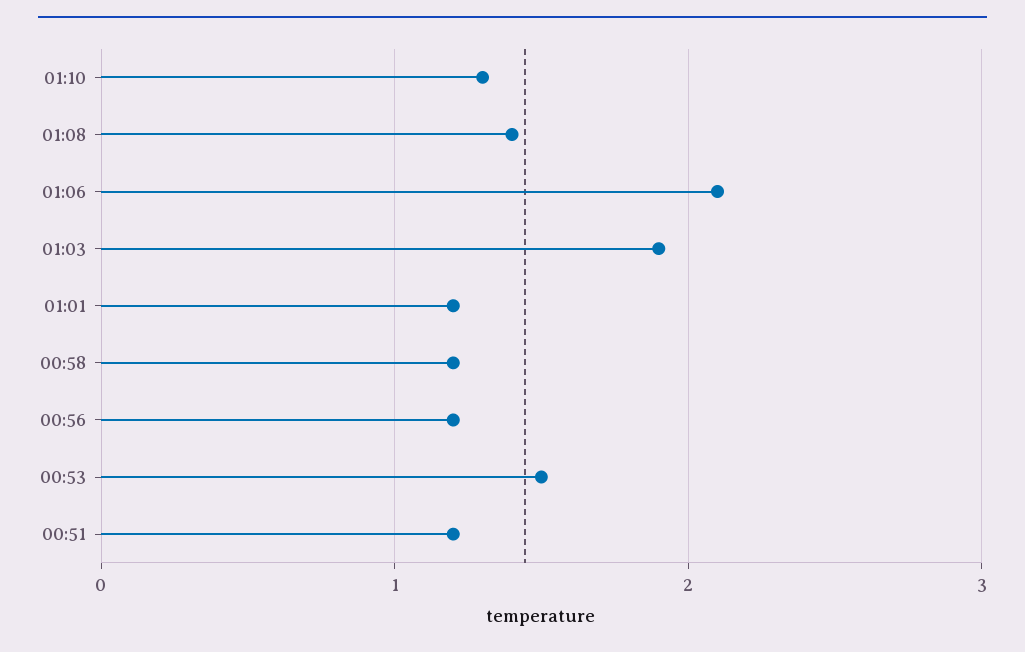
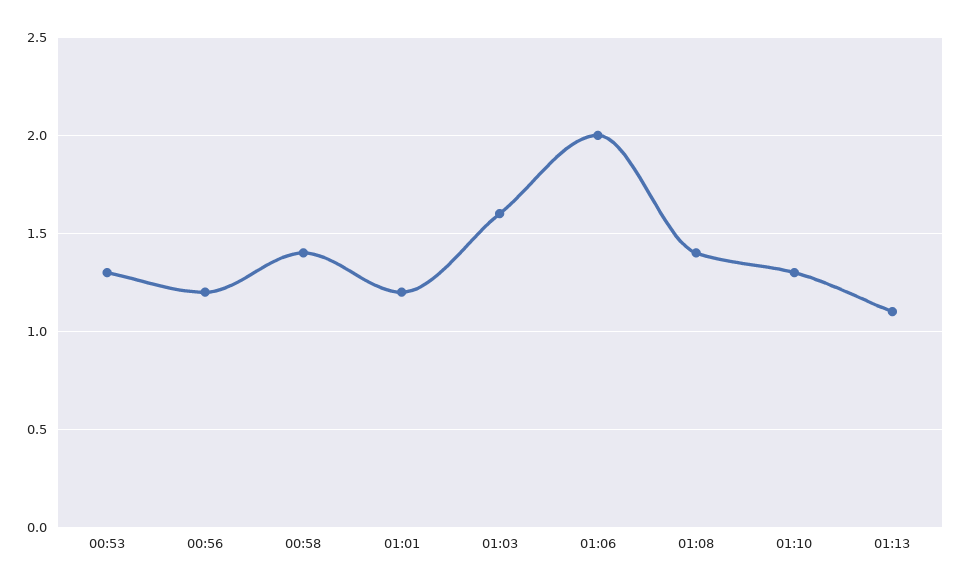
01:06: 2.1 -> 2
01:03: 1.9 -> 1.6
00:58: 1.2 -> 1.4
00:53: 1.5 -> 1.3
00:51: 1.2 -> none
01:13: none -> 1.1

